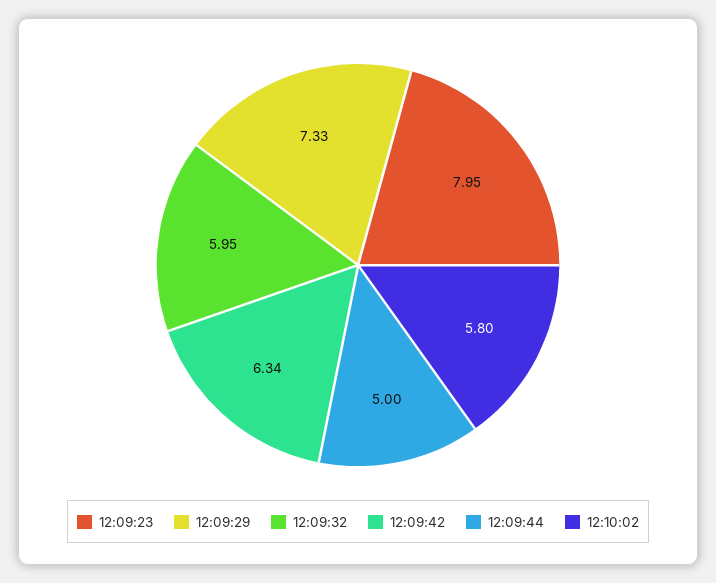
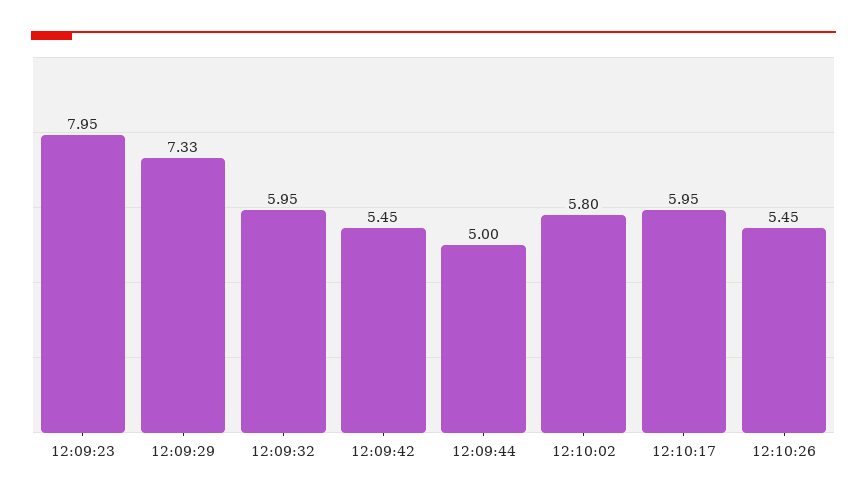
12:09:42: 6.34 -> 5.45
12:10:17: none -> 5.95
12:10:26: none -> 5.45

